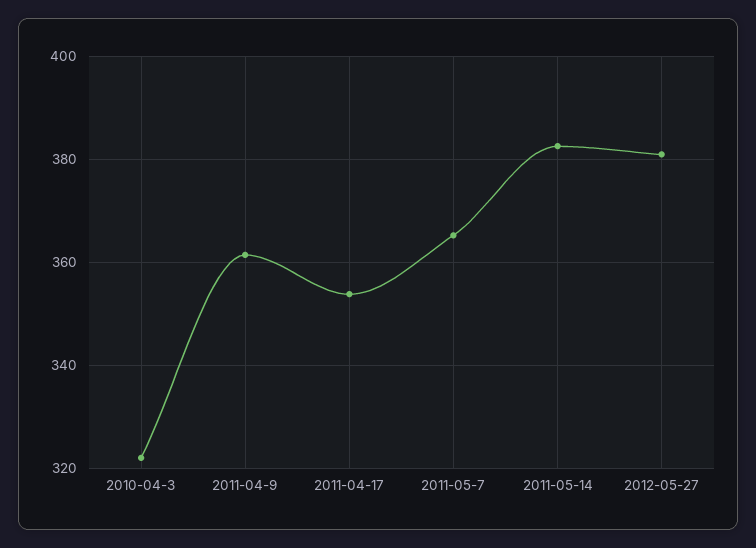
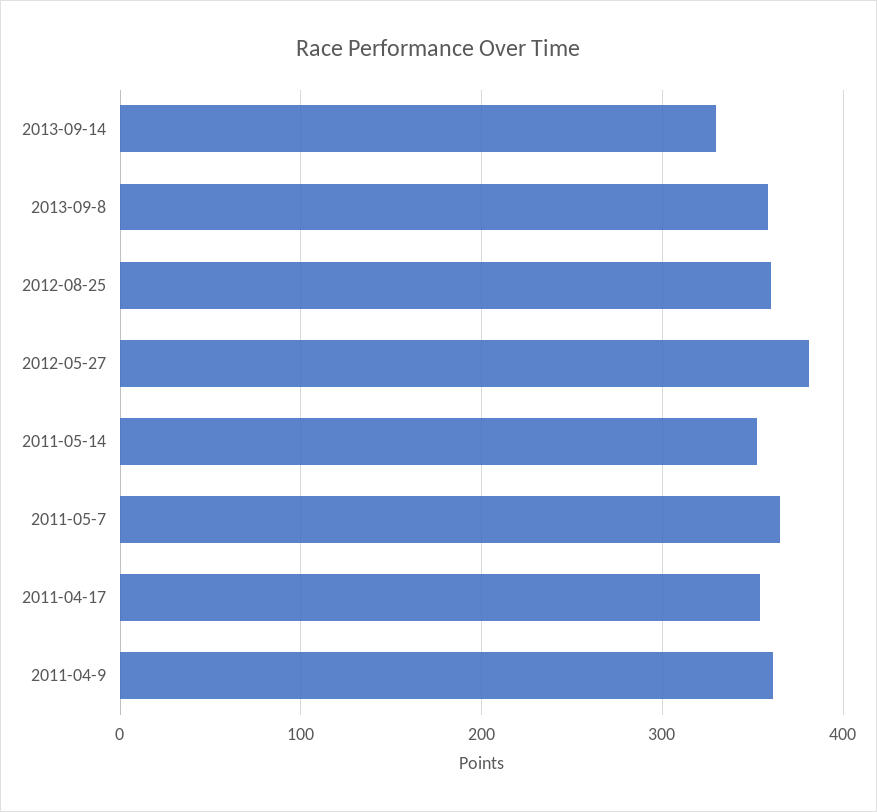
2010-04-3: 322 -> none
2011-05-14: 382 -> 350
2013-09-14: none -> 330
2013-09-8: none -> 360
2012-08-25: none -> 360

